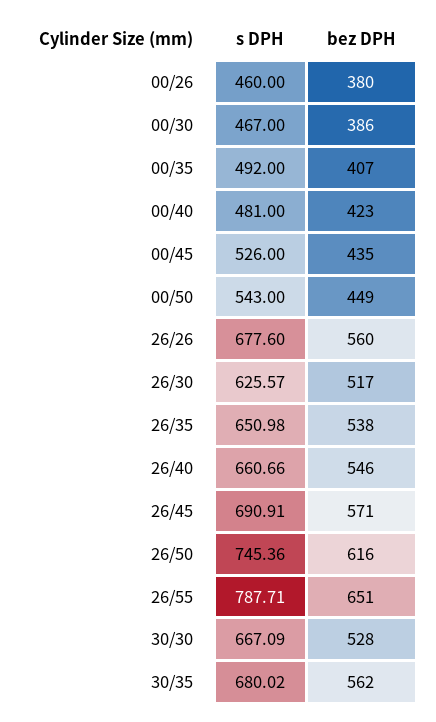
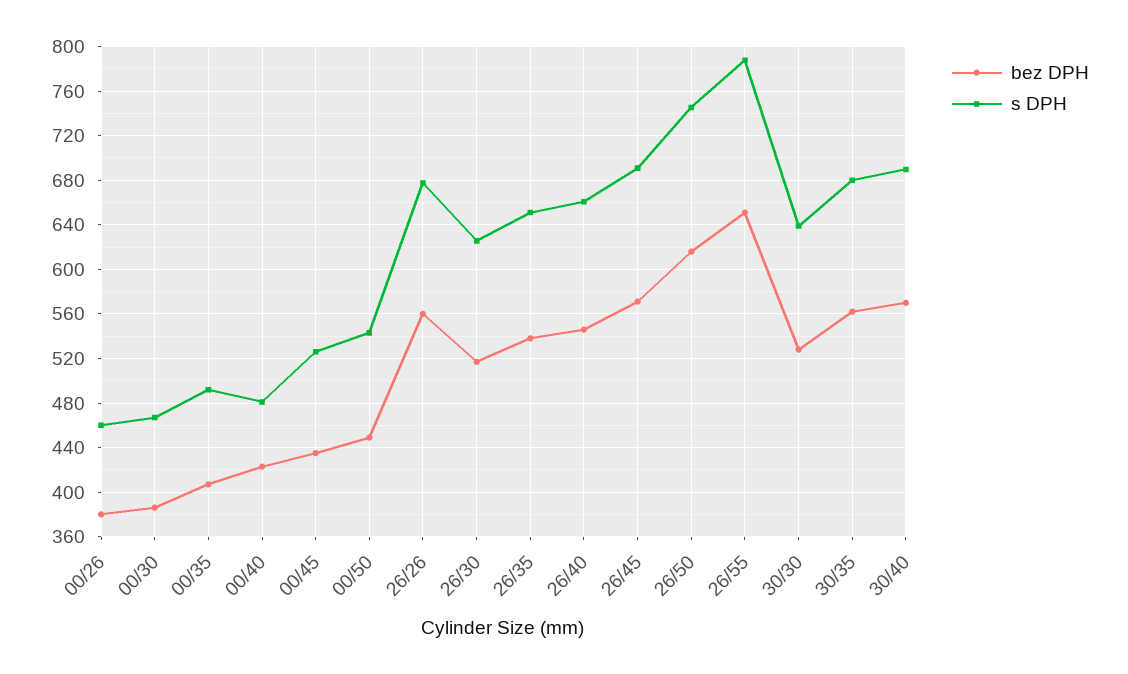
s DPH, 30/30: 667.09 -> 640
bez DPH, 30/40: none -> 570
s DPH, 30/40: none -> 690

